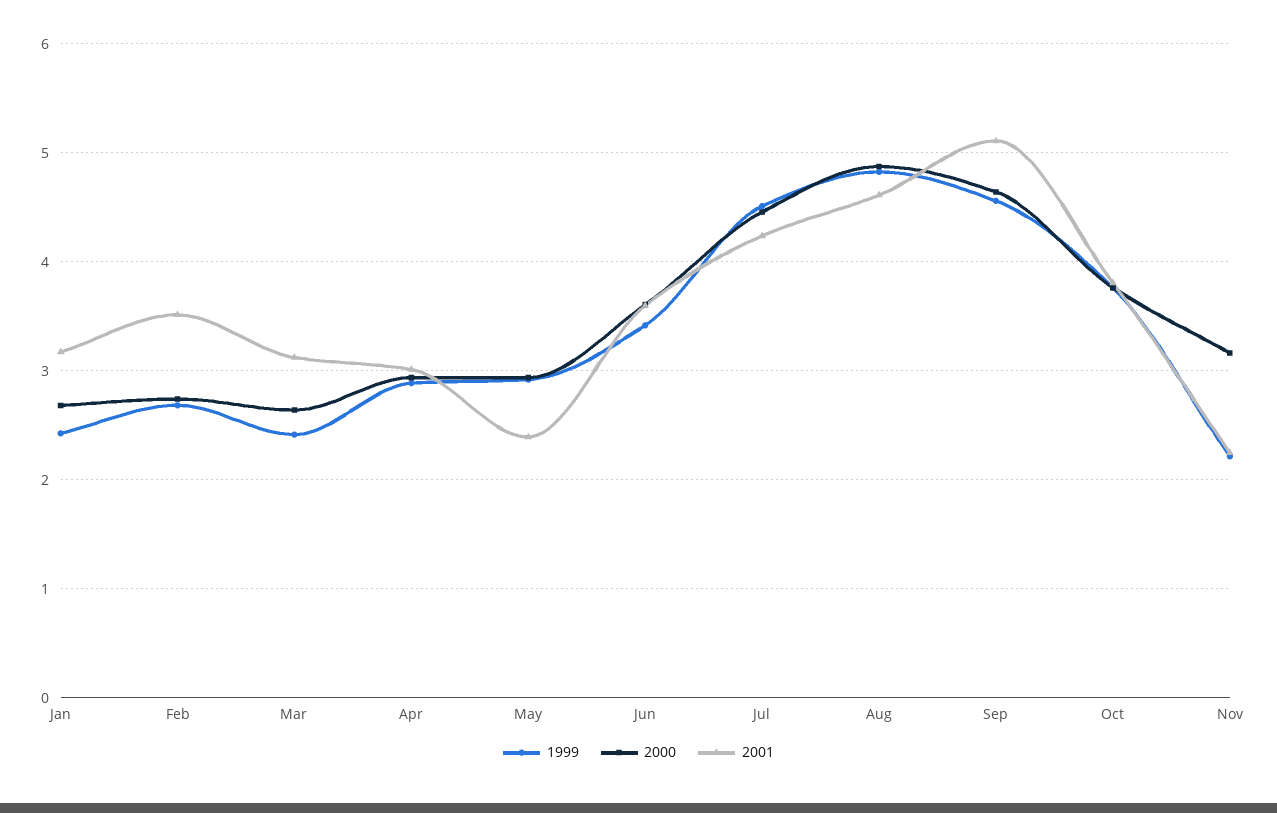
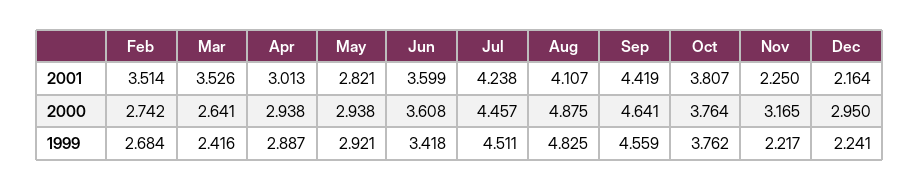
1999, Jan: 2.4 -> none
2000, Jan: 2.7 -> none
2001, Jan: 3.2 -> none
2001, Mar: 3.1 -> 3.526
2001, May: 2.4 -> 2.821
2001, Aug: 4.6 -> 4.107
2001, Sep: 5.1 -> 4.419
2001, Dec: none -> 2.164
2000, Dec: none -> 2.95
1999, Dec: none -> 2.241

